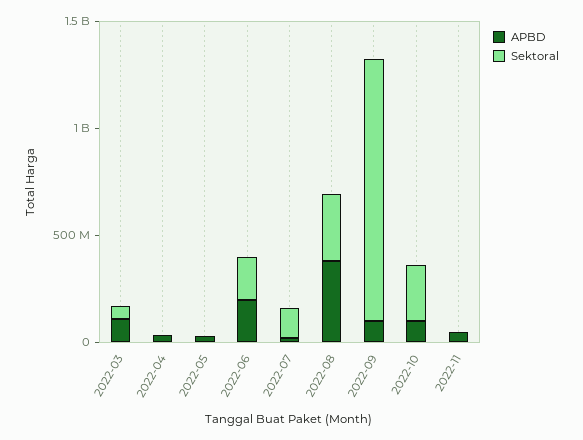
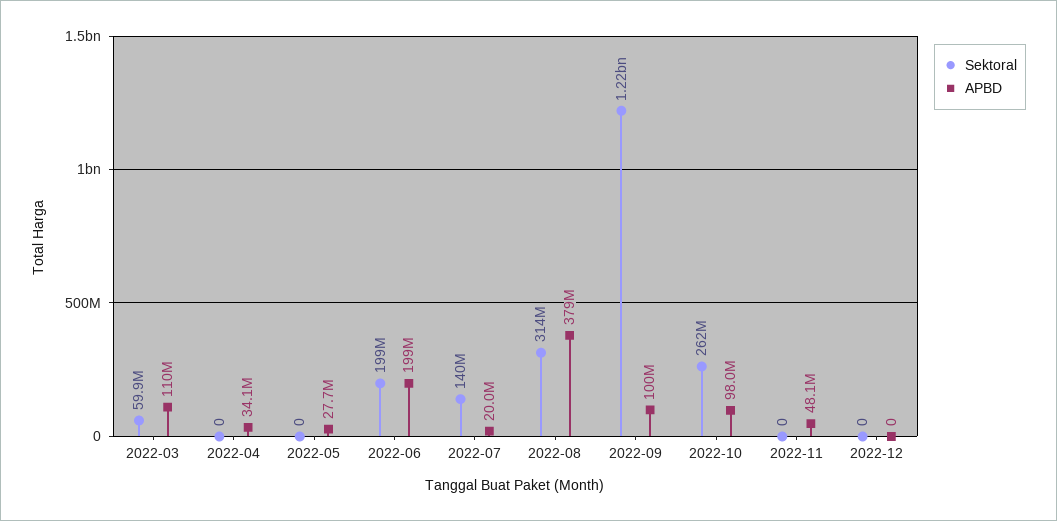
Sektoral, 2022-12: none -> 0
APBD, 2022-12: none -> 0

